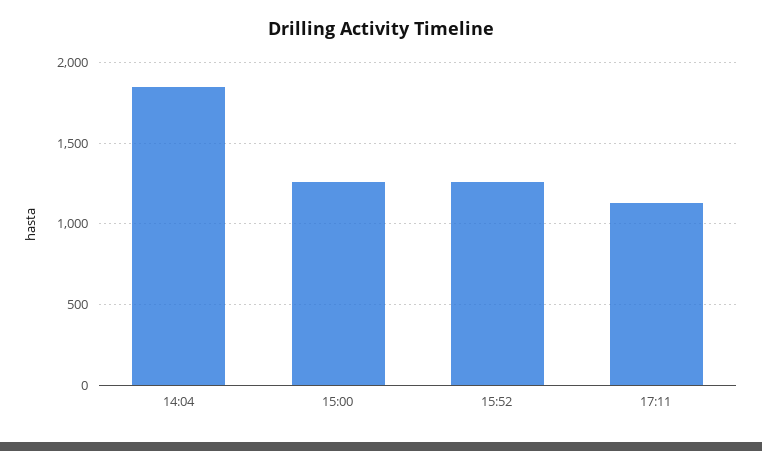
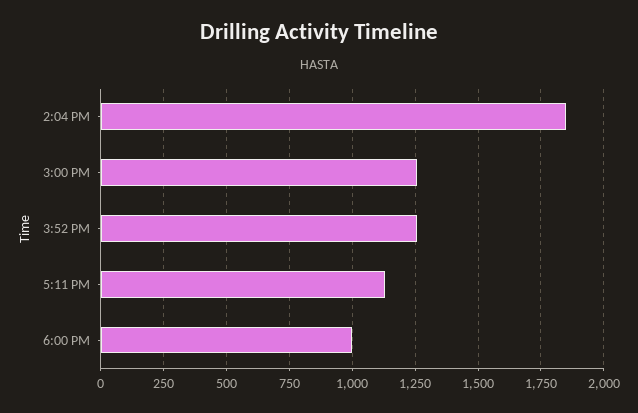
6:00 PM: none -> 1000

